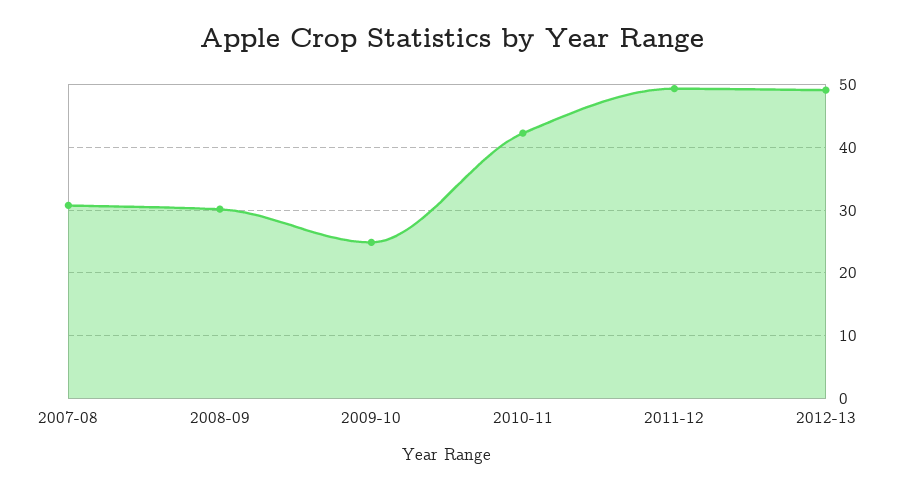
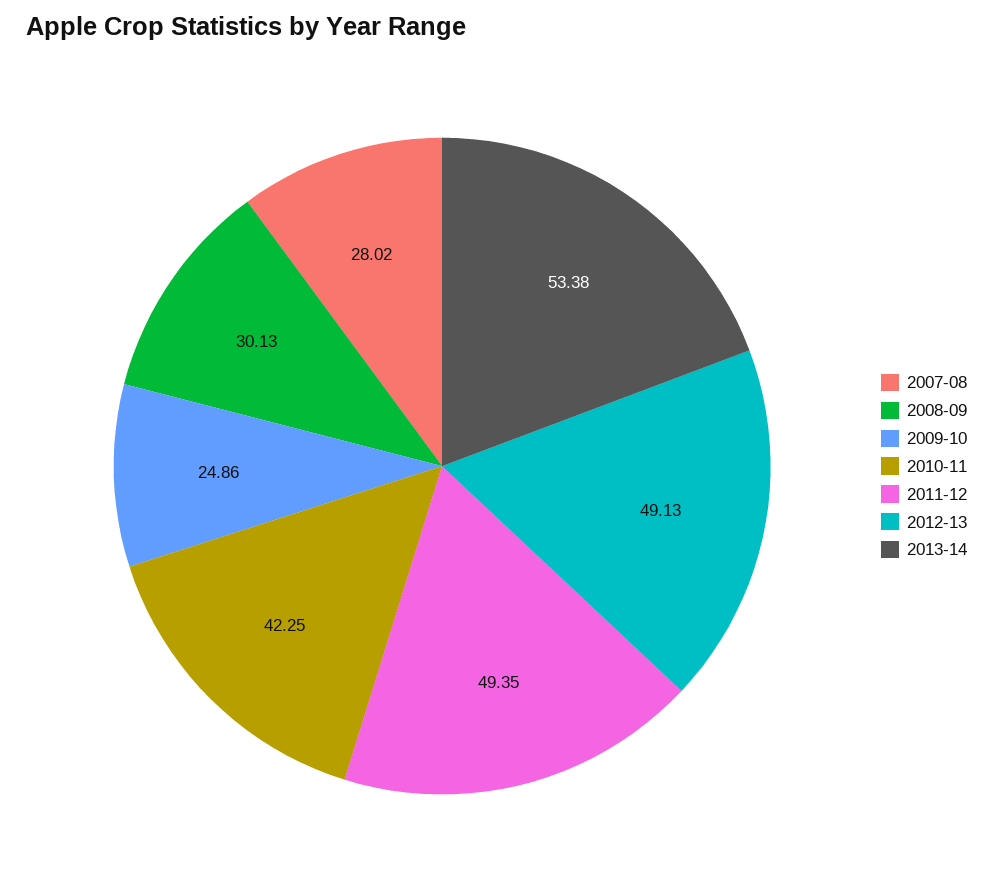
2007-08: 31 -> 28.02
2013-14: none -> 53.38

